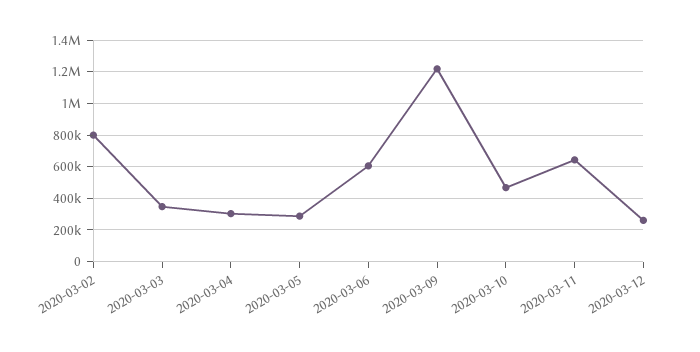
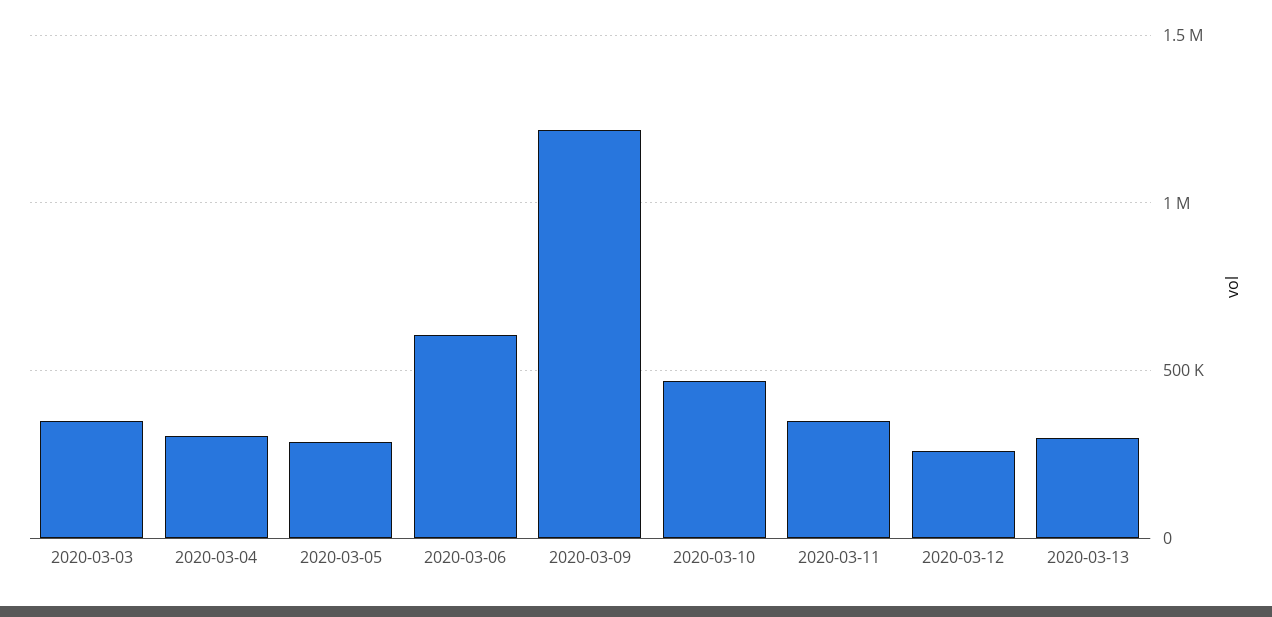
2020-03-02: 800000 -> none
2020-03-11: 650000 -> 350000
2020-03-13: none -> 300000

